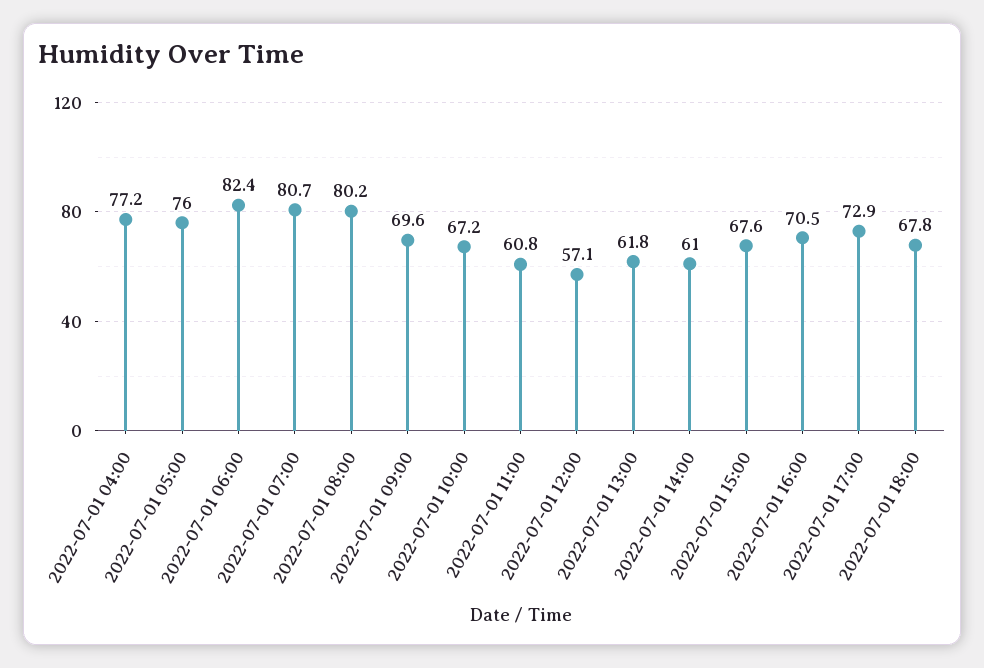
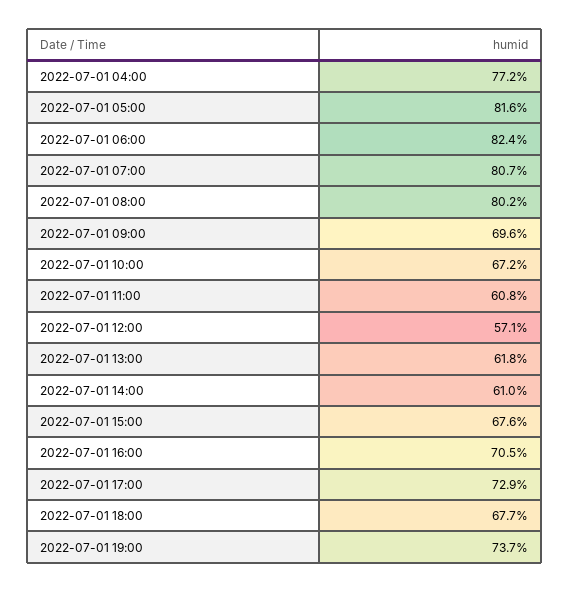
2022-07-01 05:00: 76 -> 81.6
2022-07-01 18:00: 67.8 -> 67.7
2022-07-01 19:00: none -> 73.7

